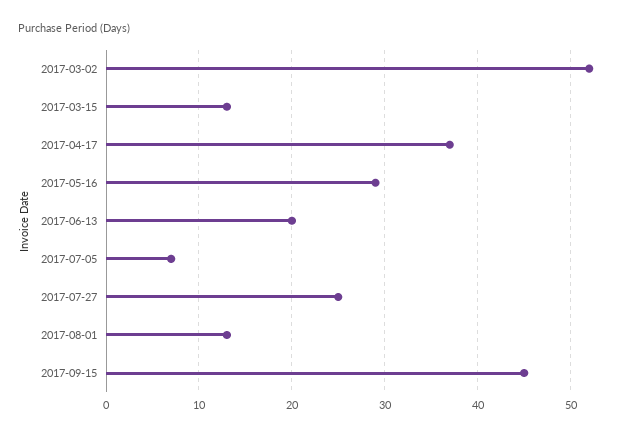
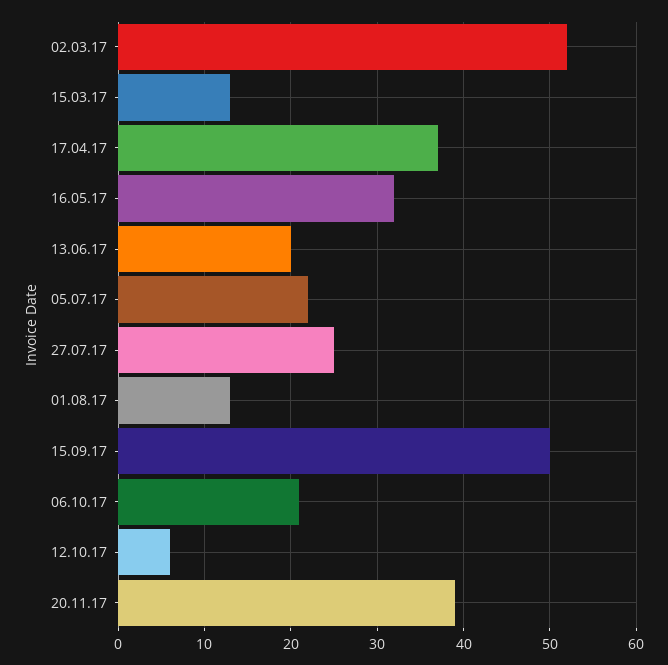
2017-05-16: 29 -> 32
2017-07-05: 7 -> 22
2017-09-15: 45 -> 50
06.10.17: none -> 21
12.10.17: none -> 6
20.11.17: none -> 39

